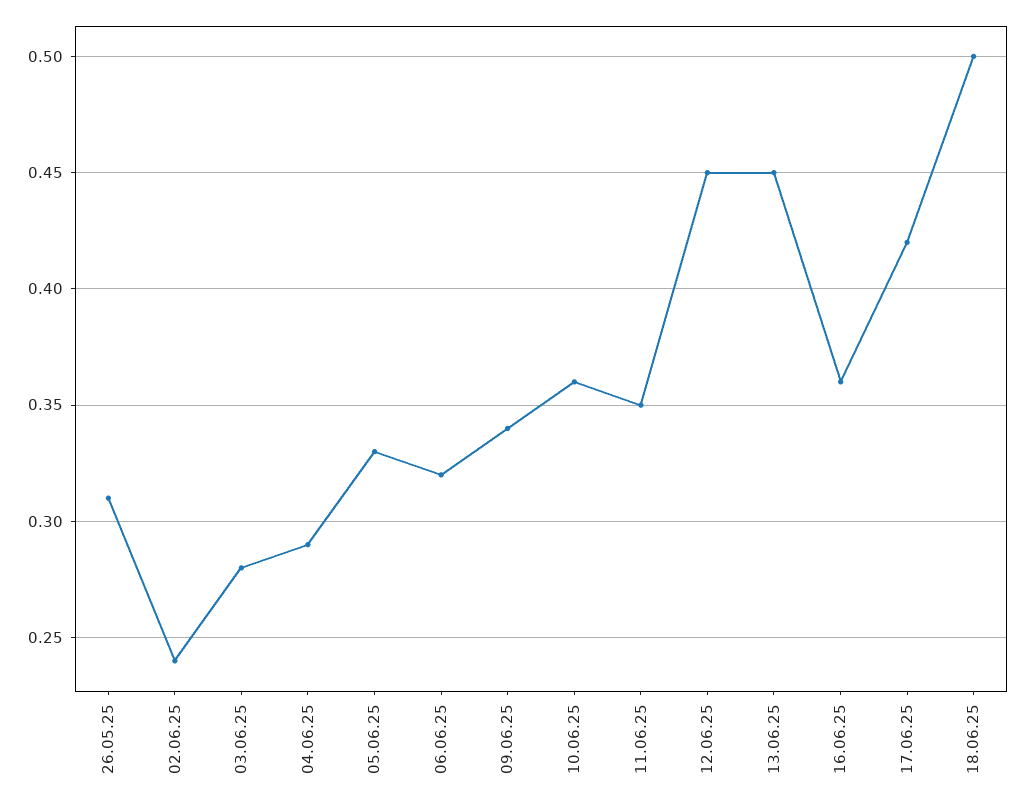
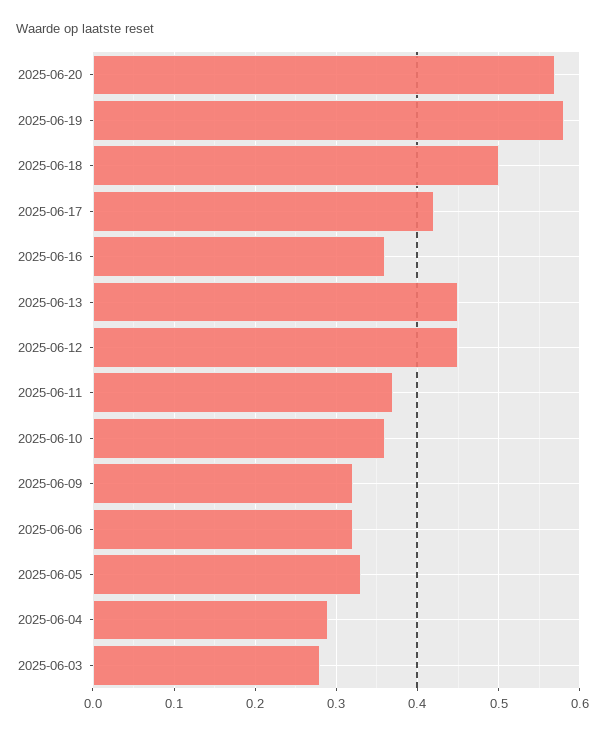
26.05.25: 0.31 -> none
02.06.25: 0.24 -> none
09.06.25: 0.34 -> 0.32
11.06.25: 0.35 -> 0.37
2025-06-20: none -> 0.57
2025-06-19: none -> 0.58

